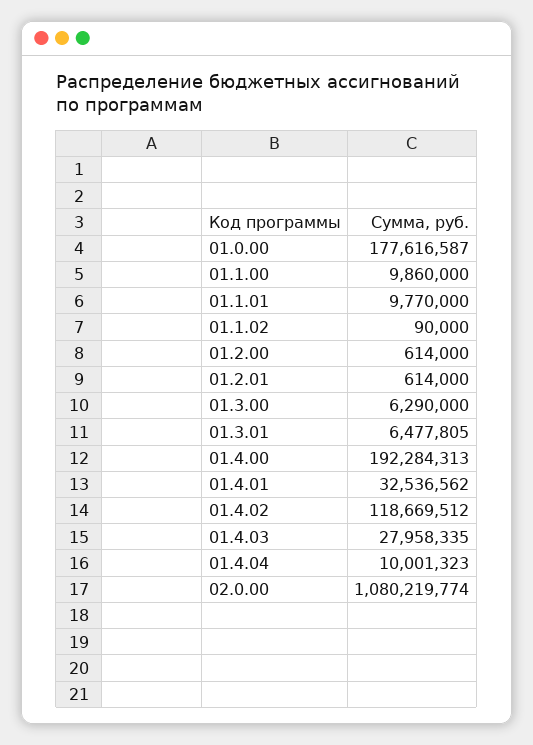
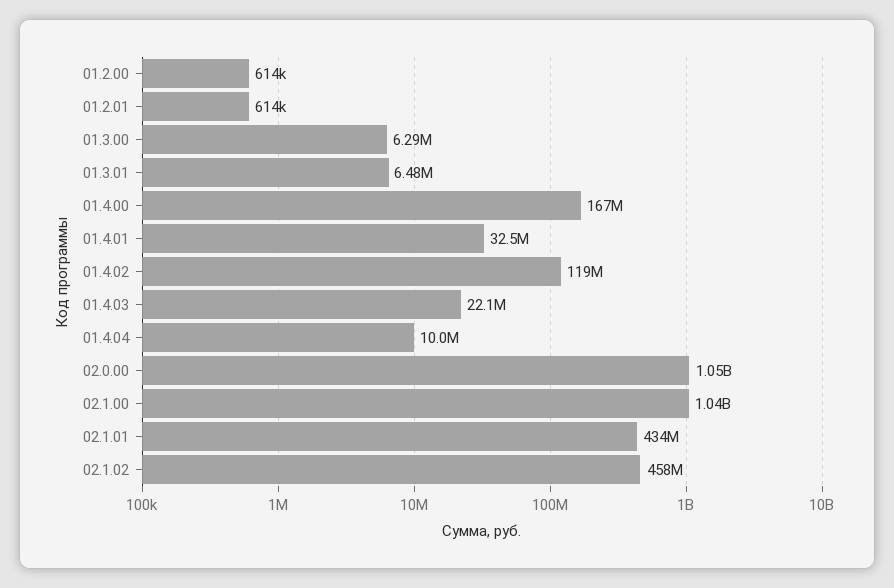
01.0.00: 177616587 -> none
01.1.00: 9860000 -> none
01.1.01: 9770000 -> none
01.1.02: 90000 -> none
01.4.00: 192284313 -> 167000000
01.4.03: 27958335 -> 22100000
02.0.00: 1080219774 -> 1050000000
02.1.00: none -> 1040000000
02.1.01: none -> 434000000
02.1.02: none -> 458000000

